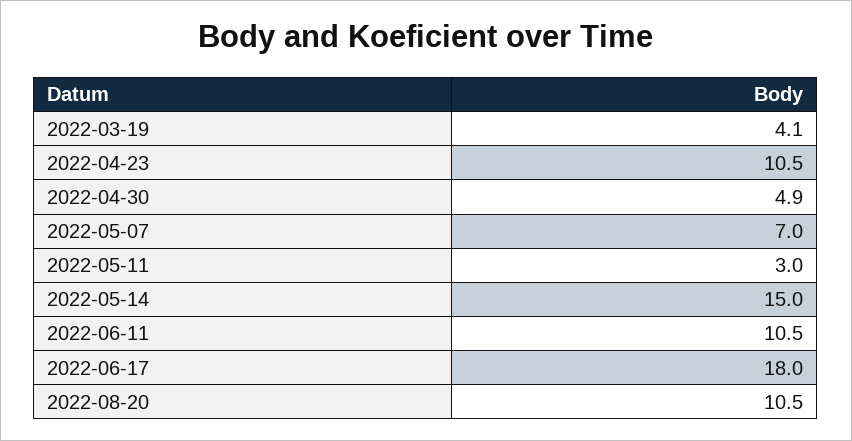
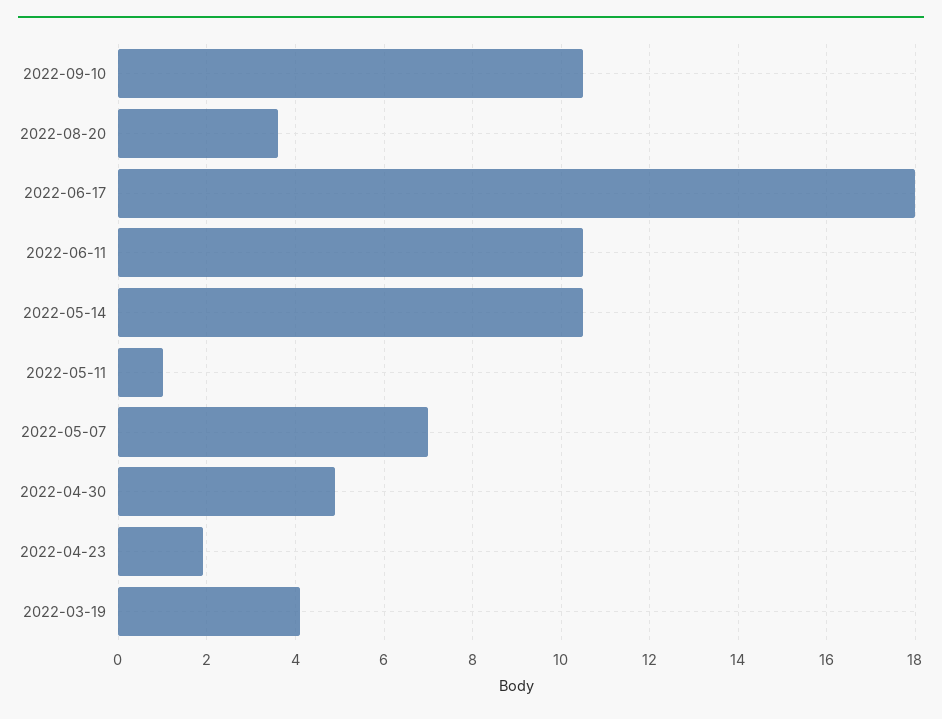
2022-04-23: 10.5 -> 2
2022-05-11: 3 -> 1
2022-05-14: 15 -> 10.5
2022-08-20: 10.5 -> 3.5
2022-09-10: none -> 10.5

